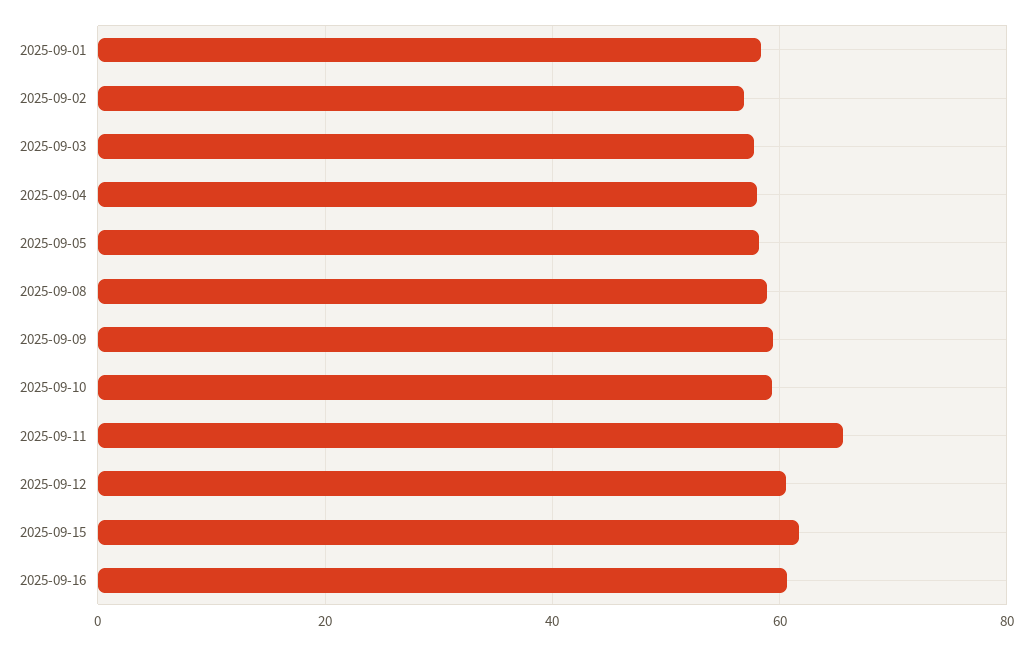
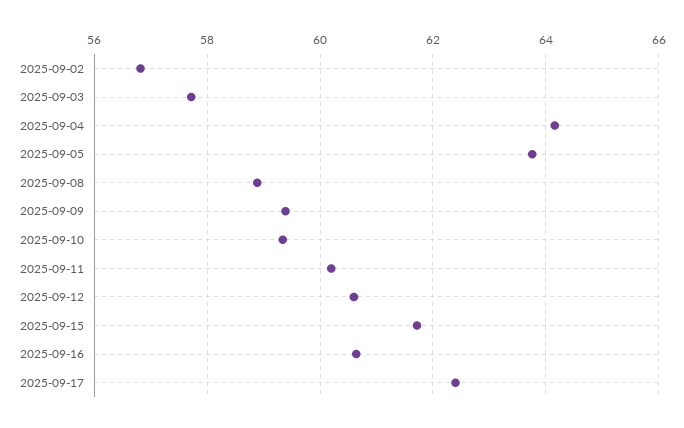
2025-09-01: 58 -> none
2025-09-04: 58 -> 64.2
2025-09-05: 58 -> 63.8
2025-09-11: 66 -> 60.2
2025-09-17: none -> 62.4

